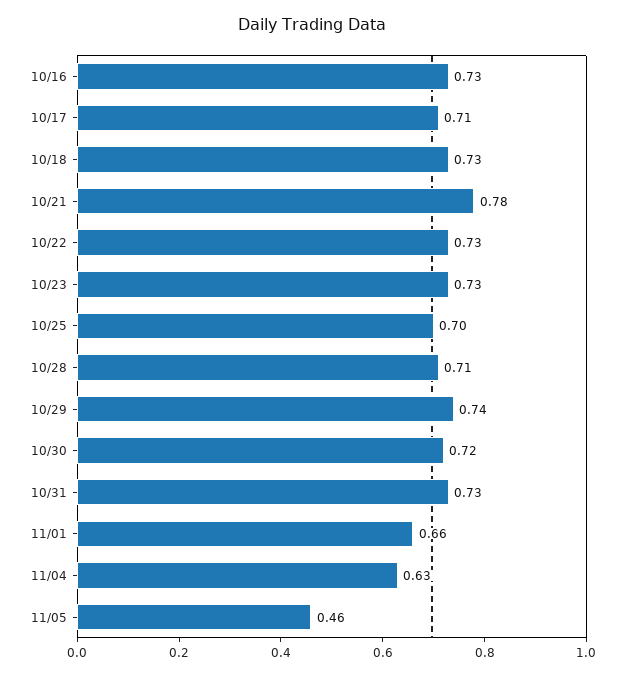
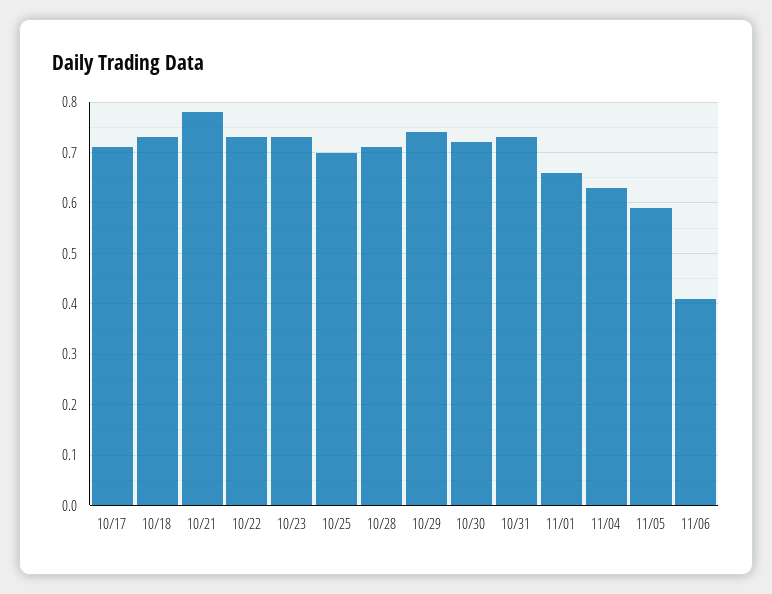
10/16: 0.73 -> none
11/05: 0.46 -> 0.6
11/06: none -> 0.4

